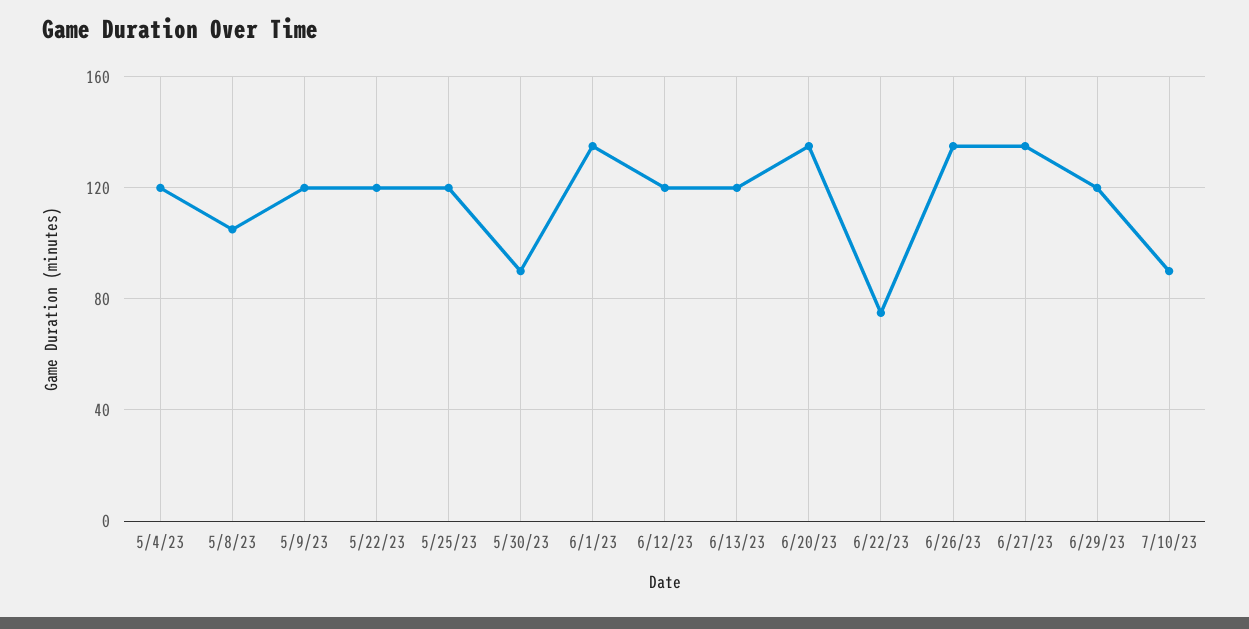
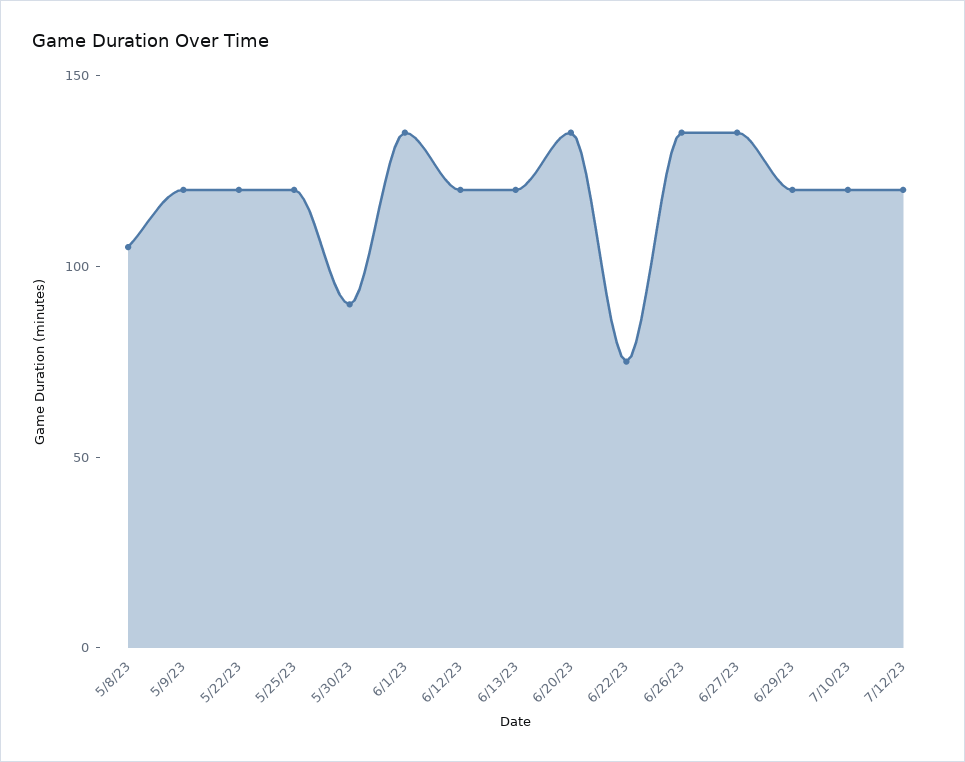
5/4/23: 120 -> none
7/10/23: 90 -> 120
7/12/23: none -> 120

